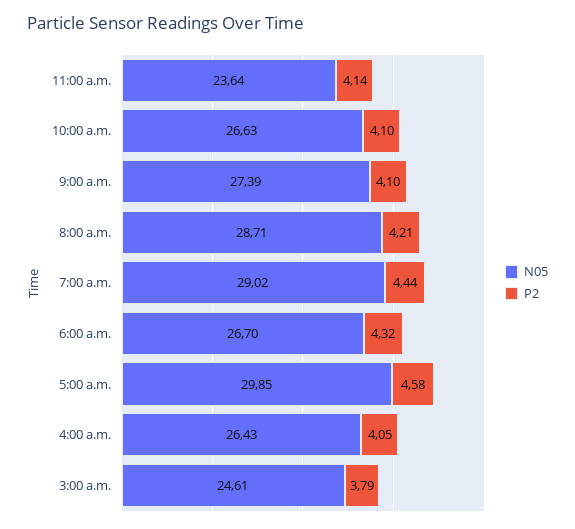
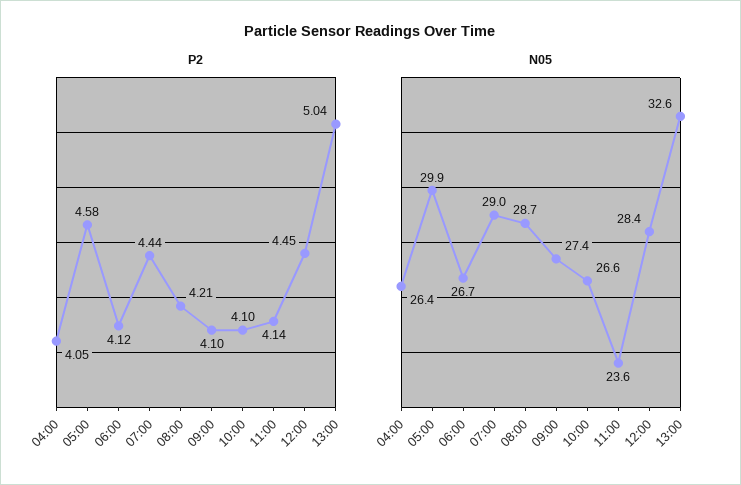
P2, 6:00 a.m.: 4.32 -> 4.12
N05, 3:00 a.m.: 24.61 -> none
P2, 3:00 a.m.: 3.79 -> none
P2, 12:00: none -> 4.45
P2, 13:00: none -> 5.04
N05, 12:00: none -> 28.4
N05, 13:00: none -> 32.6

